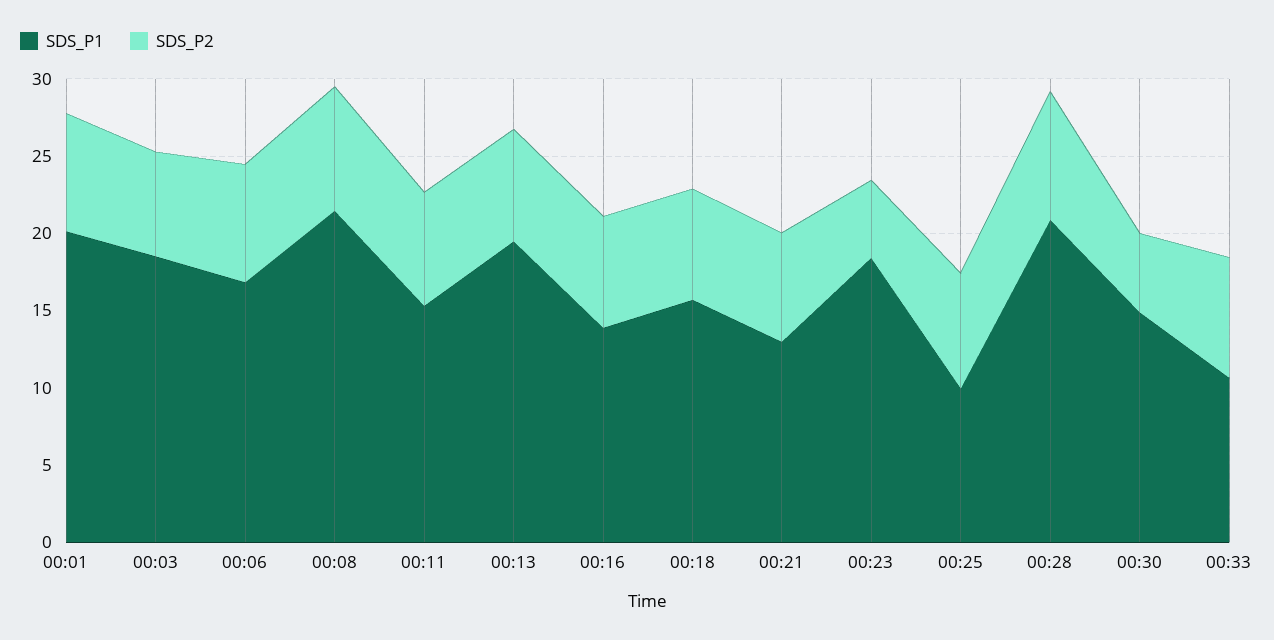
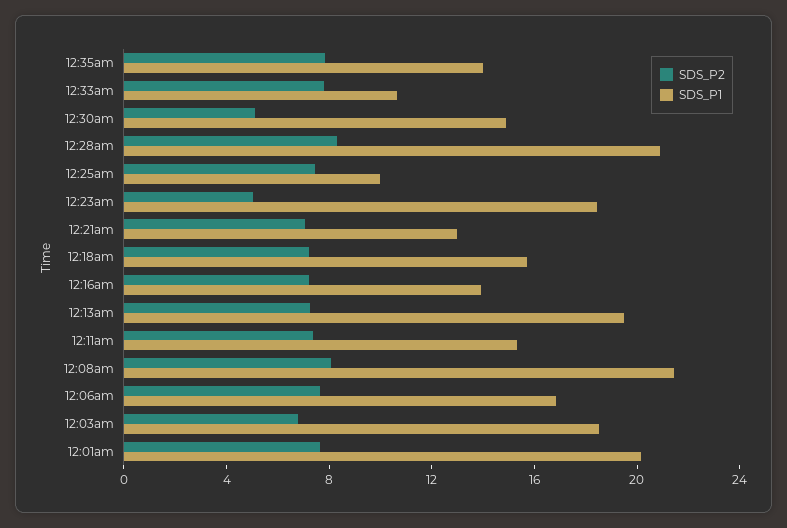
SDS_P2, 12:35am: none -> 8
SDS_P1, 12:35am: none -> 14

